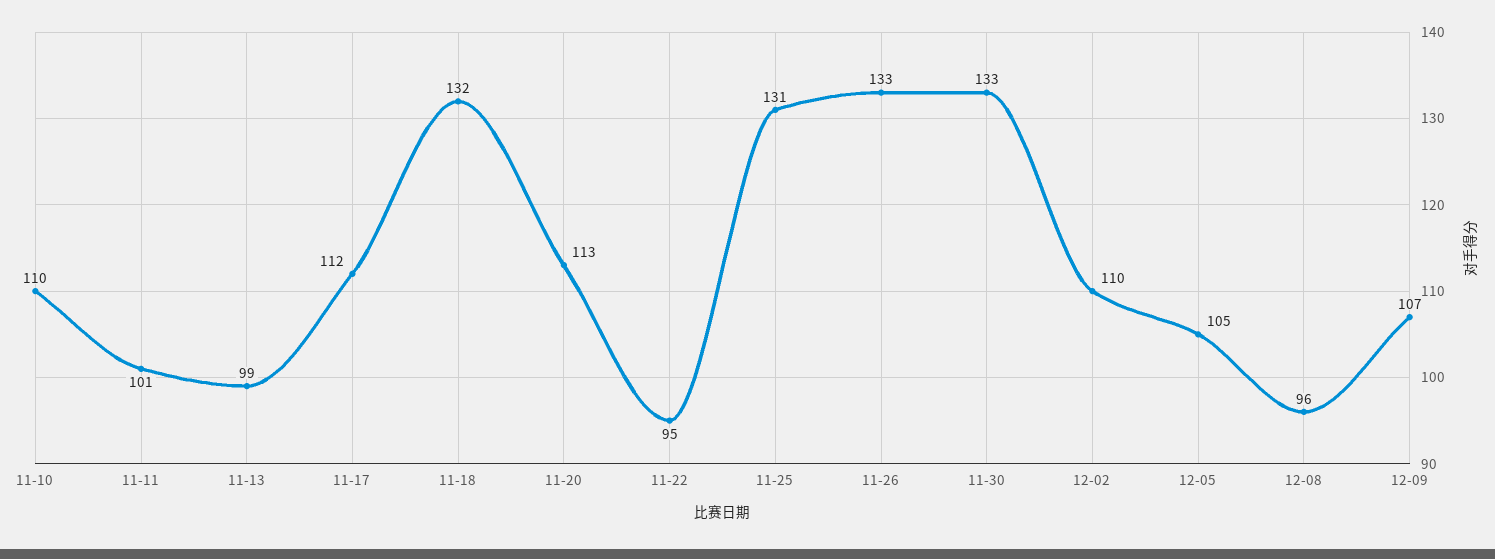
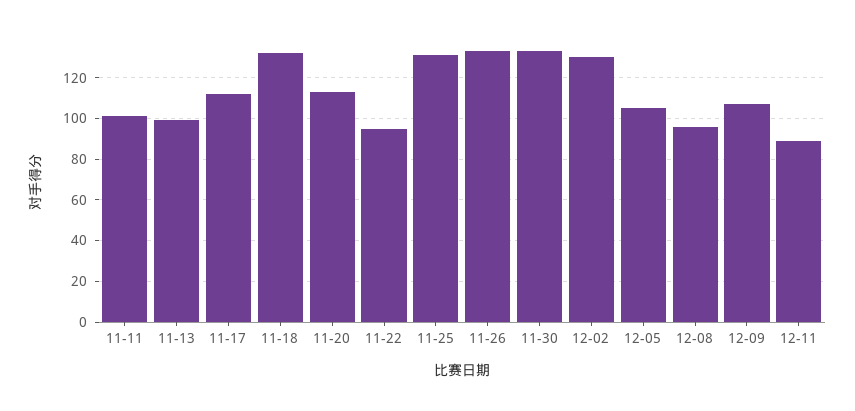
11-10: 110 -> none
12-02: 110 -> 130
12-11: none -> 90

